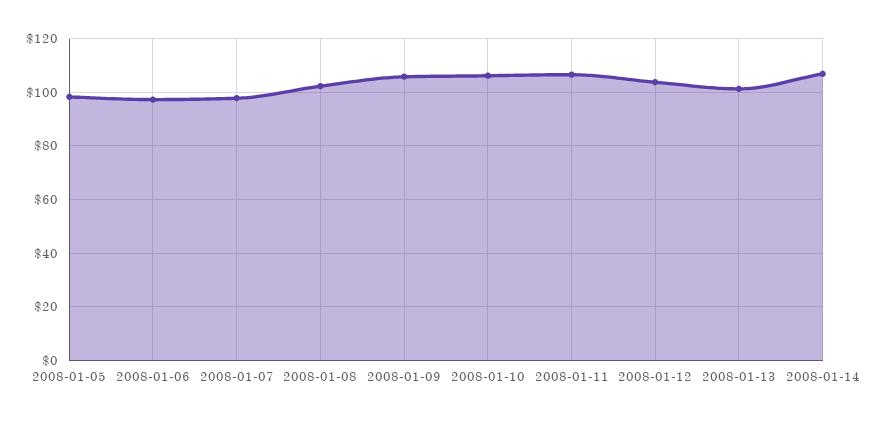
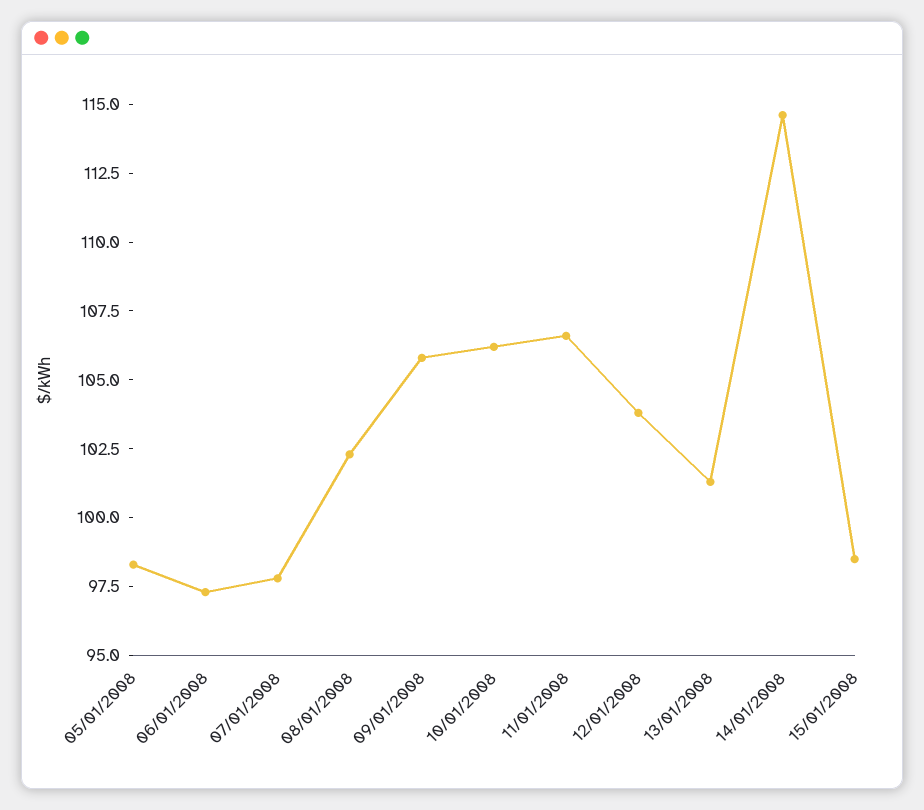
2008-01-14: 107.5 -> 114.5
15/01/2008: none -> 98.5

